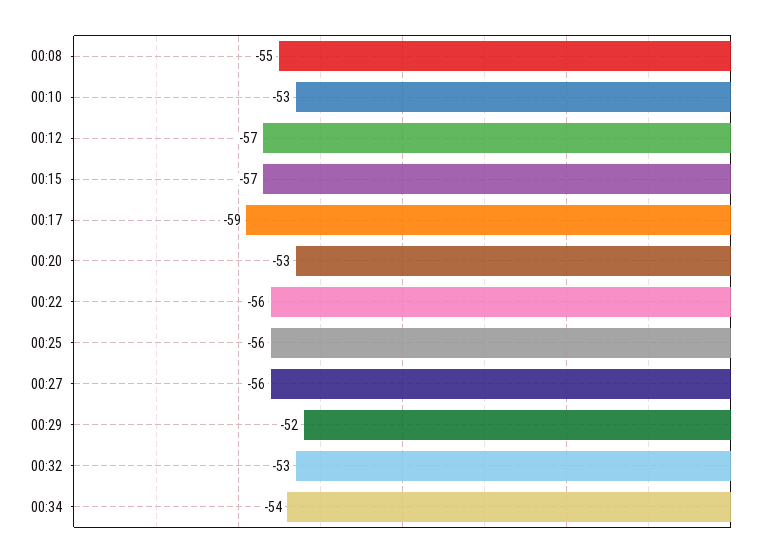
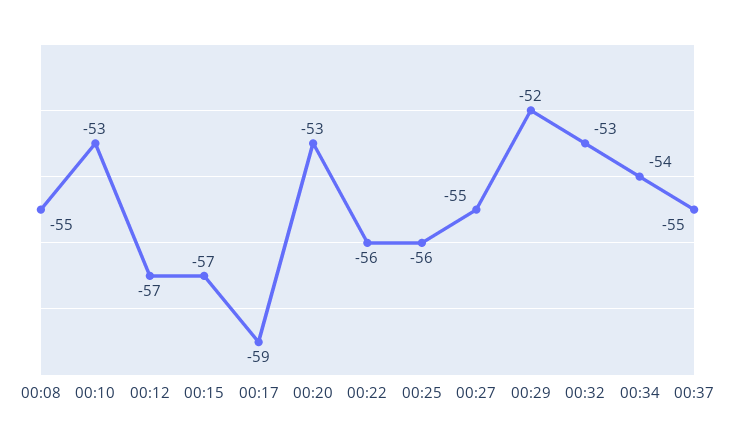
00:27: -56 -> -55
00:37: none -> -55

